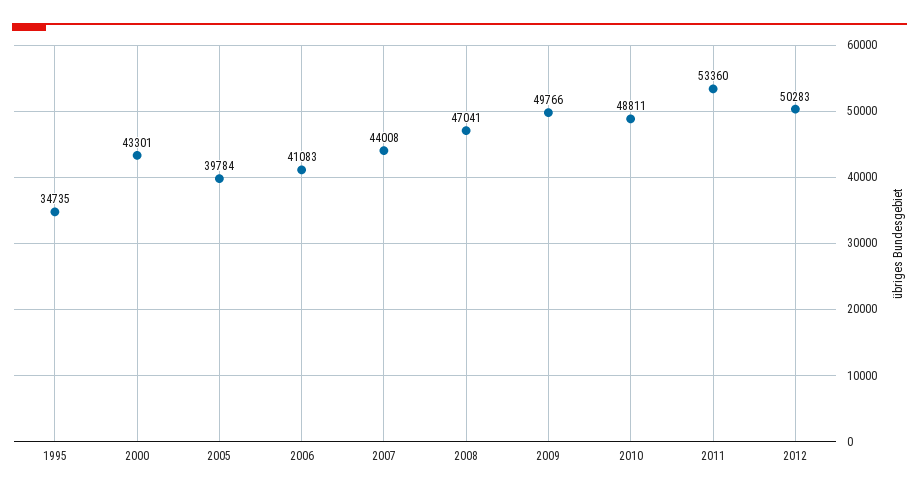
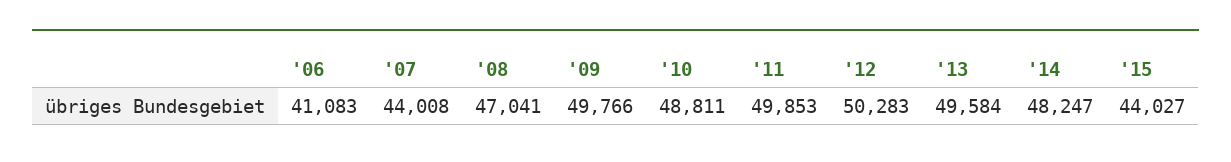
1995: 34735 -> none
2000: 43301 -> none
2005: 39784 -> none
2011: 53360 -> 49853
'13: none -> 49584
'14: none -> 48247
'15: none -> 44027

